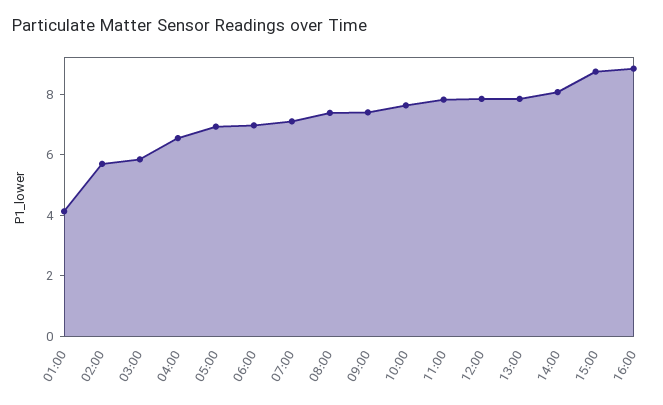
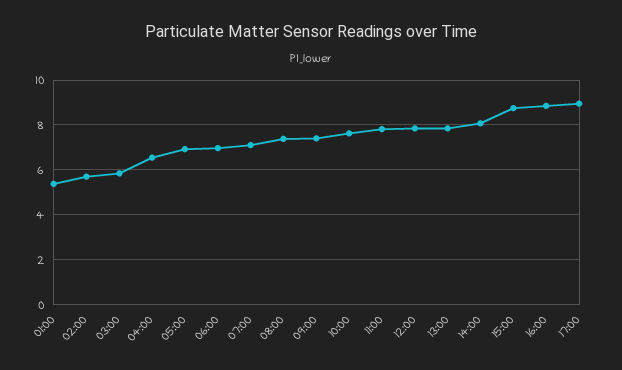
01:00: 4 -> 5.5
17:00: none -> 9

